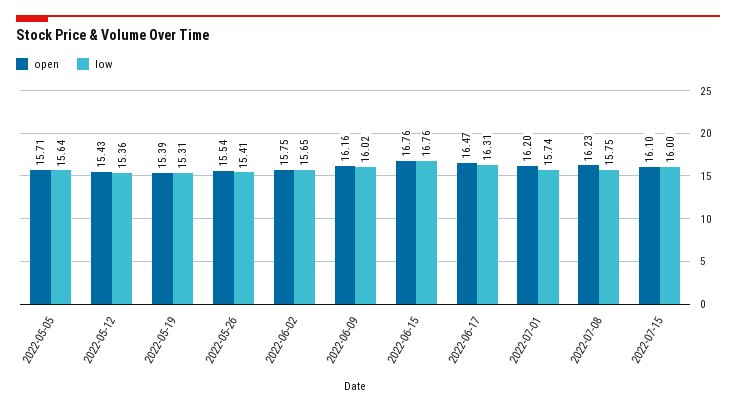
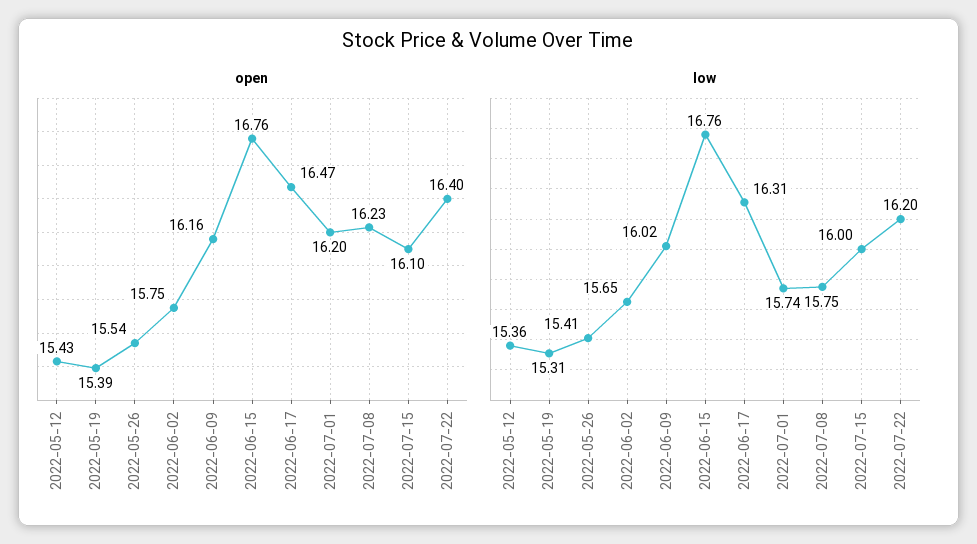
open, 2022-05-05: 15.71 -> none
low, 2022-05-05: 15.64 -> none
open, 2022-07-22: none -> 16.4
low, 2022-07-22: none -> 16.2

